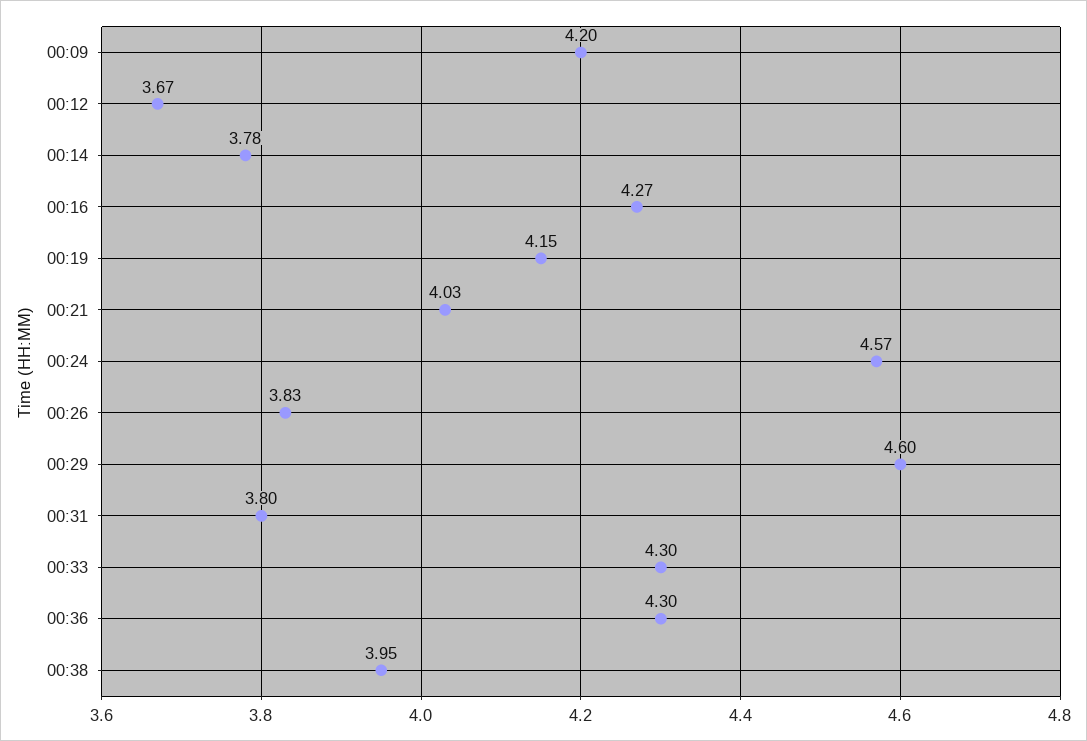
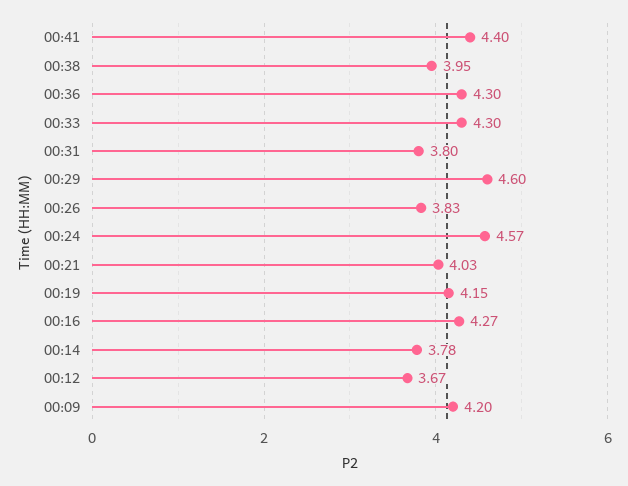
00:41: none -> 4.4

